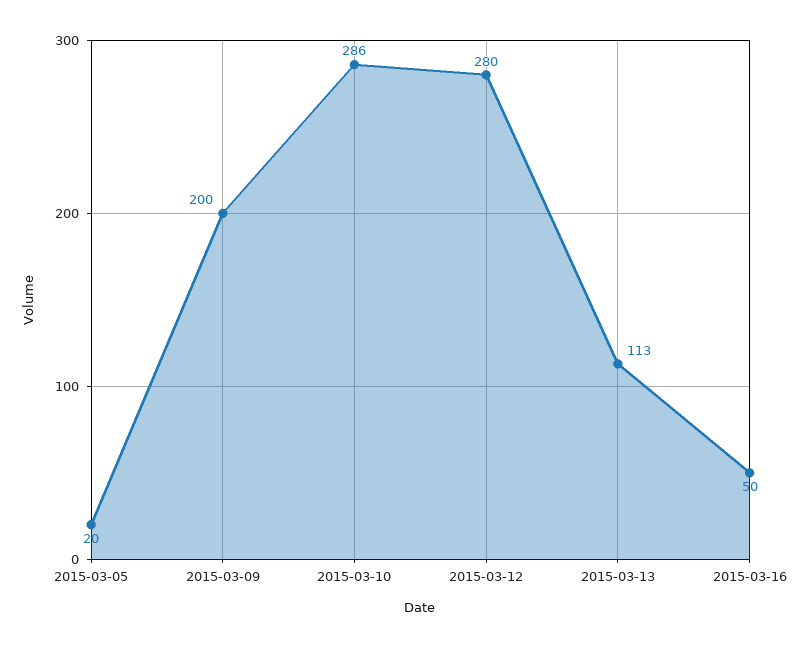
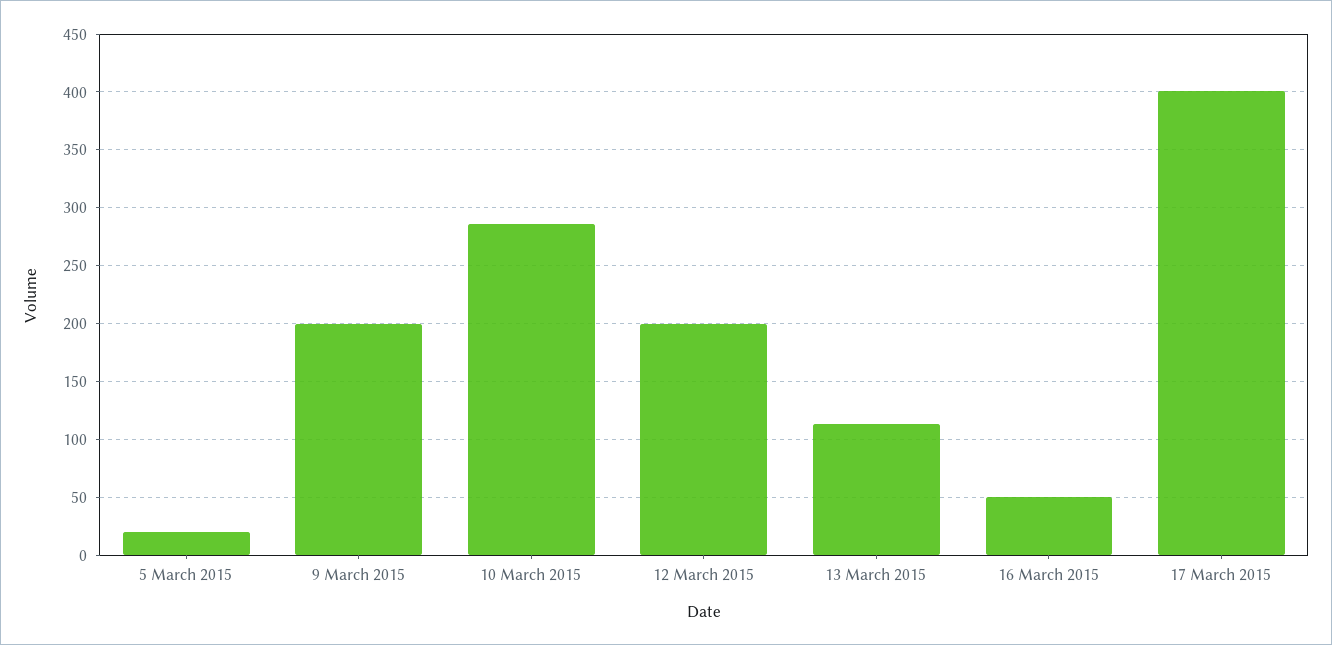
2015-03-12: 280 -> 200
17 March 2015: none -> 400

